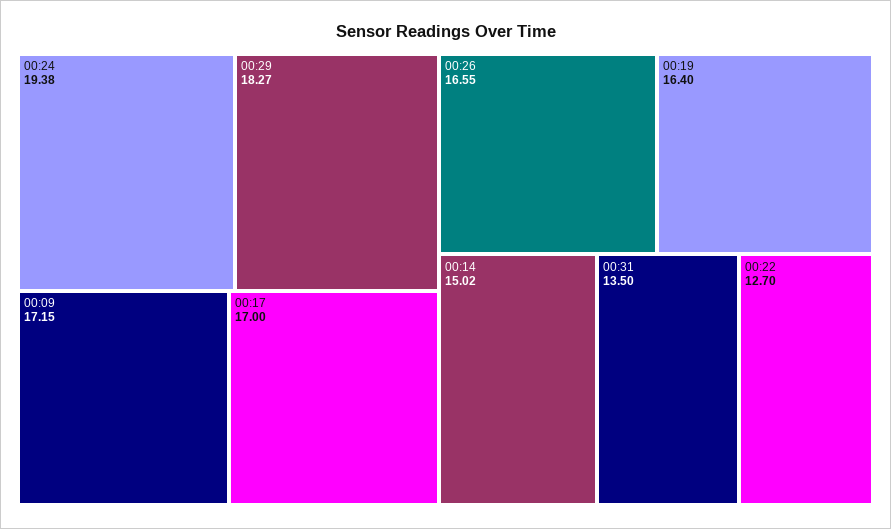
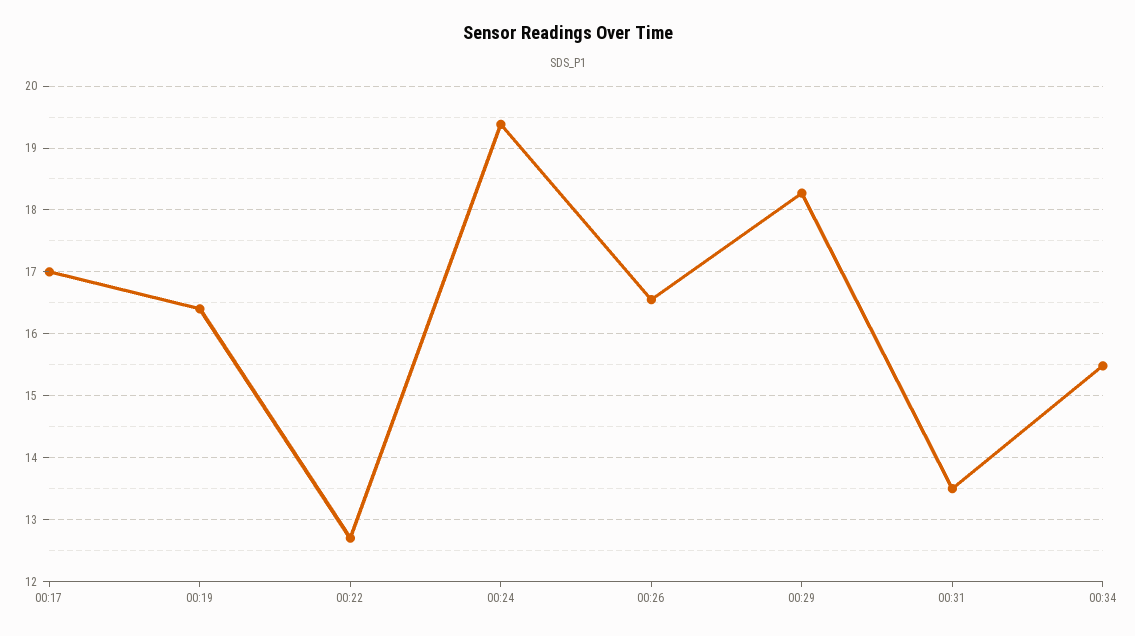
00:09: 17.15 -> none
00:14: 15.02 -> none
00:34: none -> 15.5

